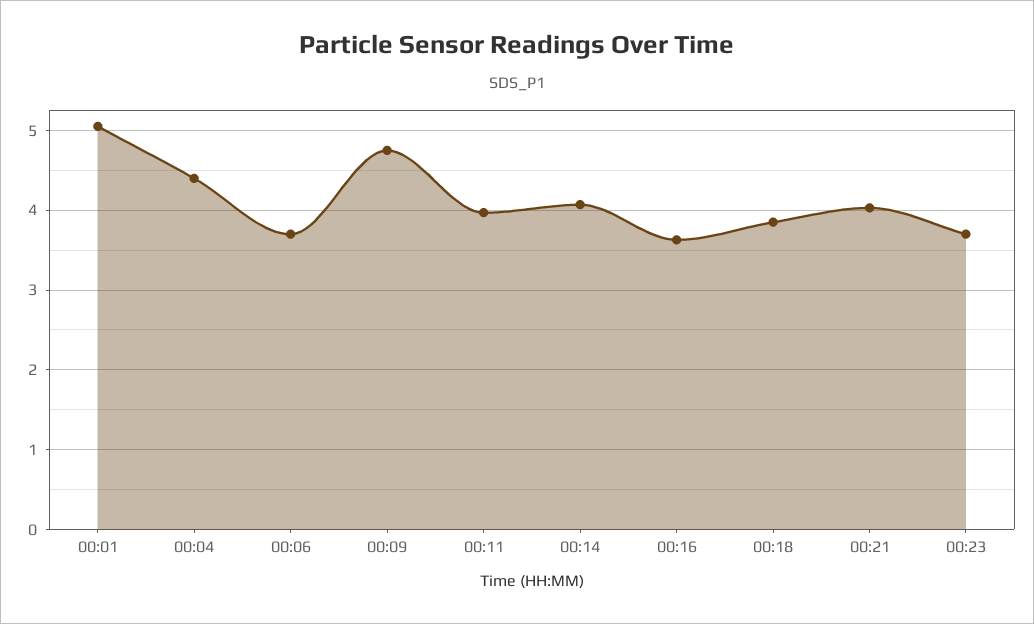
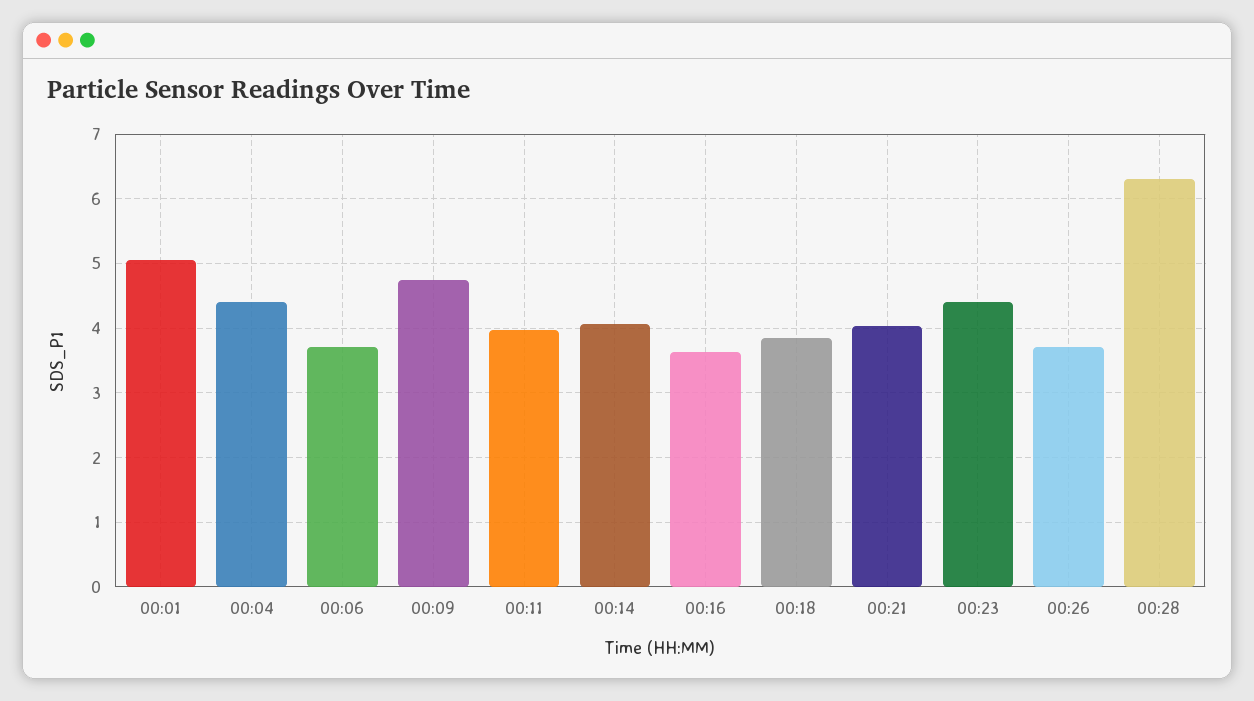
00:23: 3.7 -> 4.4
00:26: none -> 3.7
00:28: none -> 6.3

